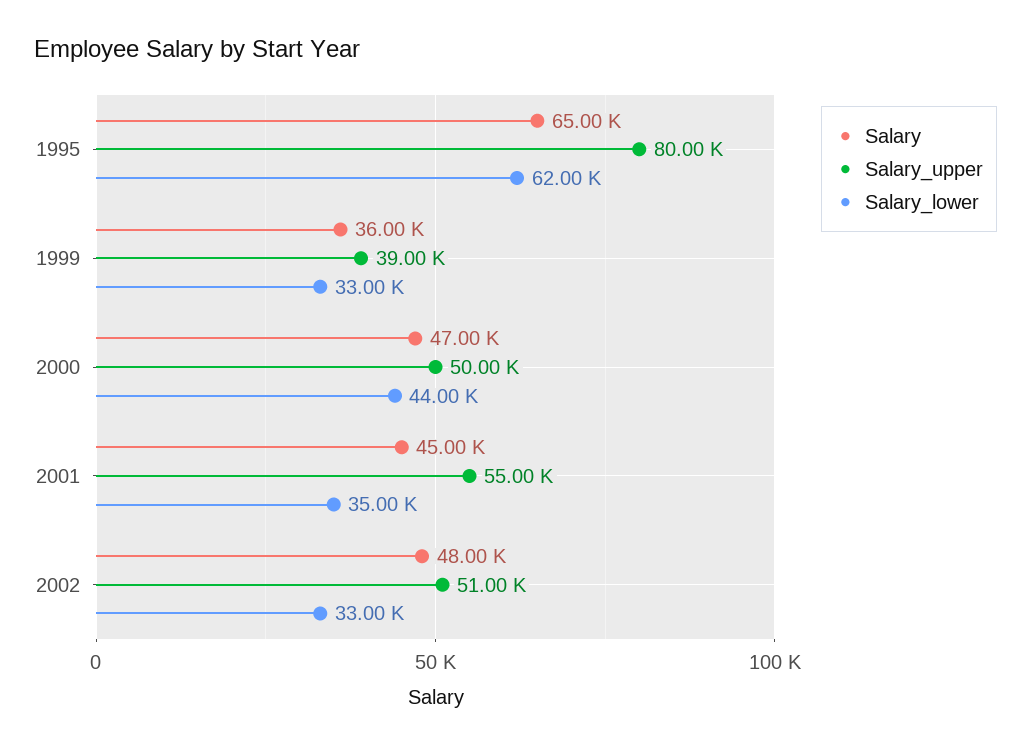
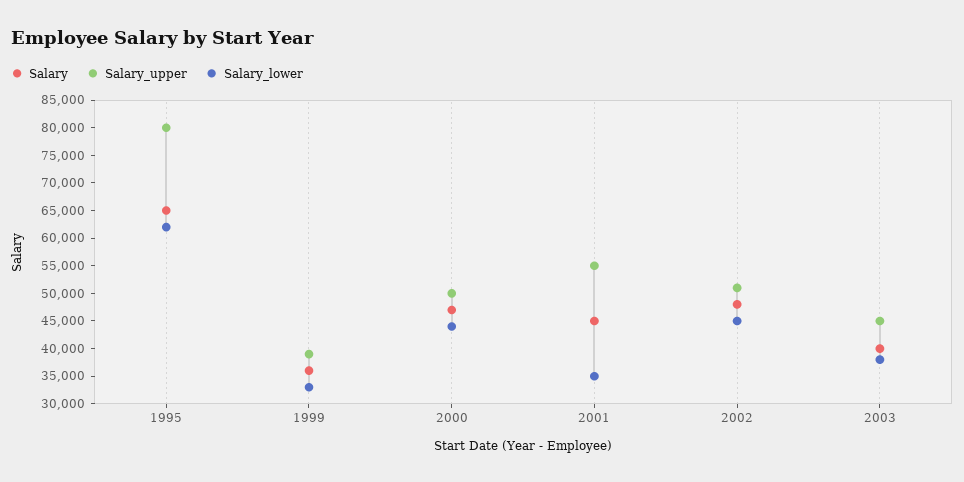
Salary_lower, 2002: 33000 -> 45000
Salary, 2003: none -> 40000
Salary_upper, 2003: none -> 45000
Salary_lower, 2003: none -> 37500

